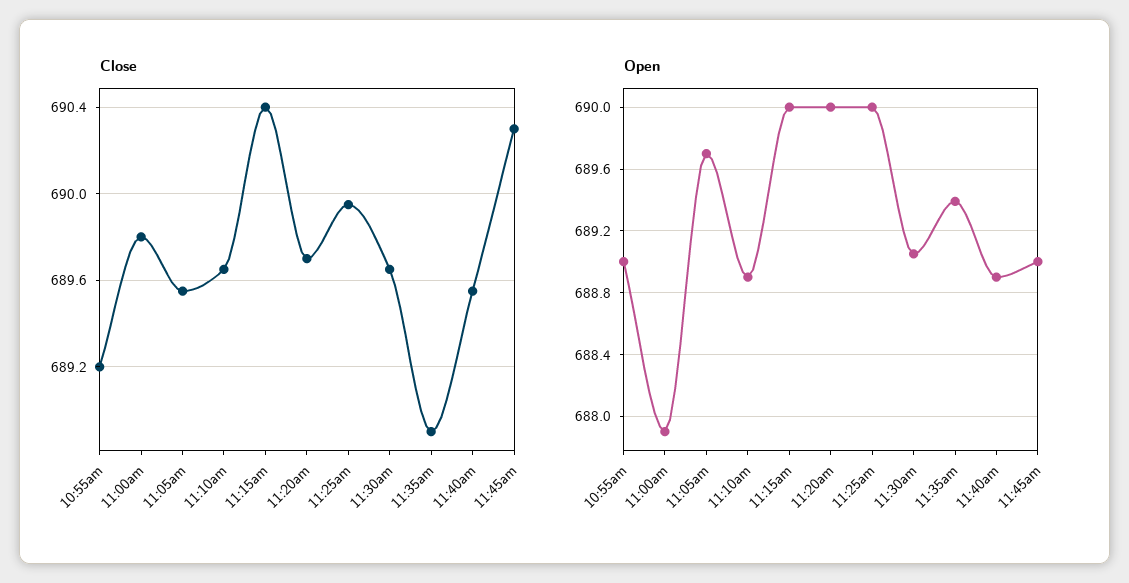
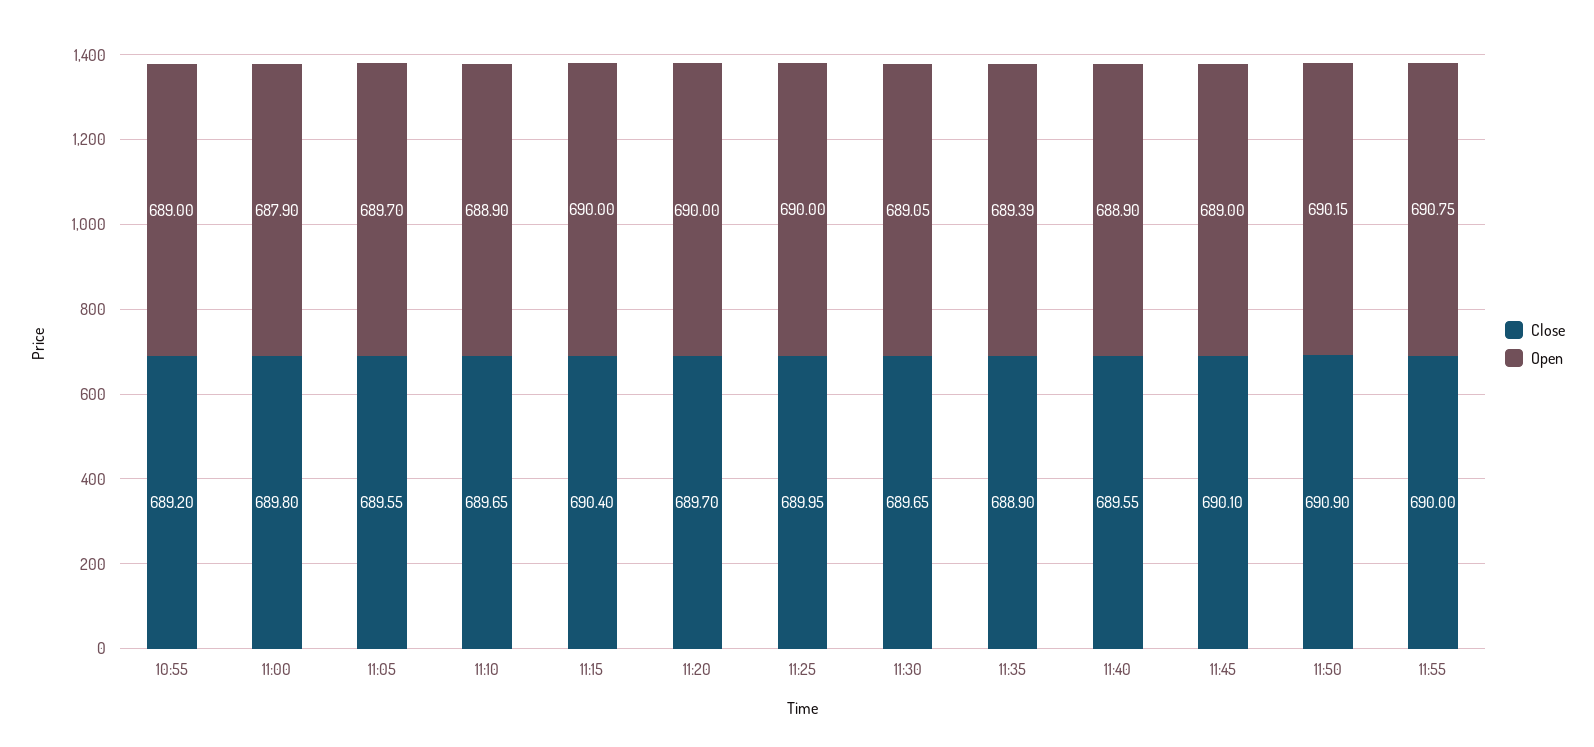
Close, 11:45am: 690.3 -> 690.1
Close, 11:50: none -> 690.9
Open, 11:50: none -> 690.15
Close, 11:55: none -> 690
Open, 11:55: none -> 690.75

